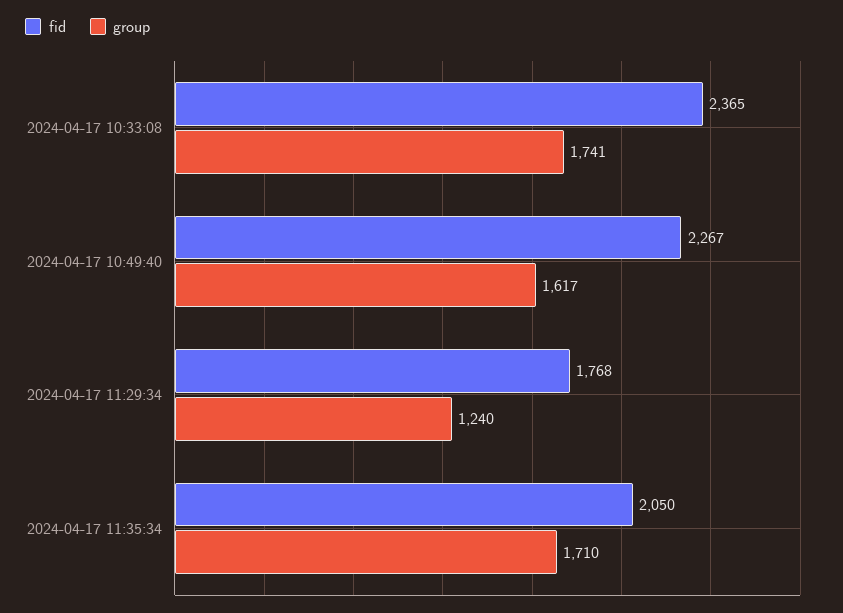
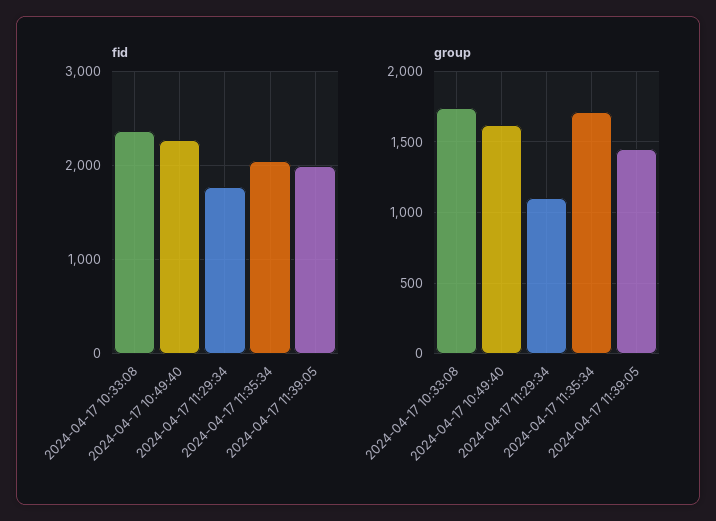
group, 2024-04-17 11:29:34: 1240 -> 1100
fid, 2024-04-17 11:39:05: none -> 2000
group, 2024-04-17 11:39:05: none -> 1450

